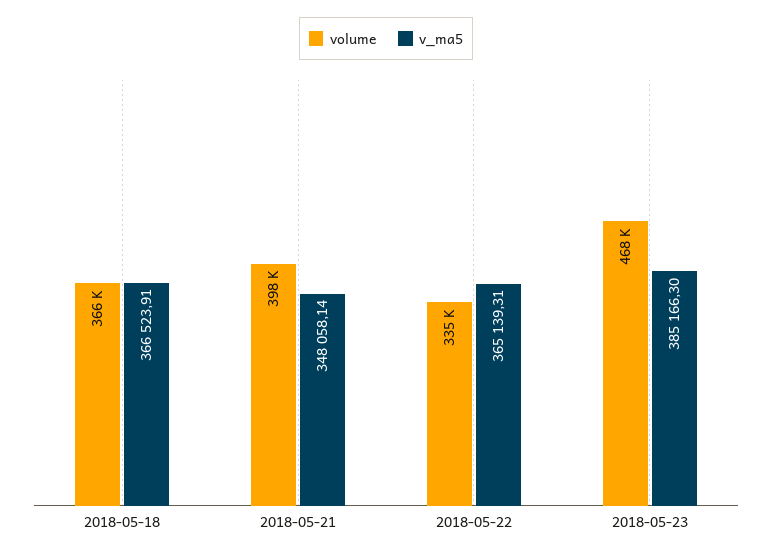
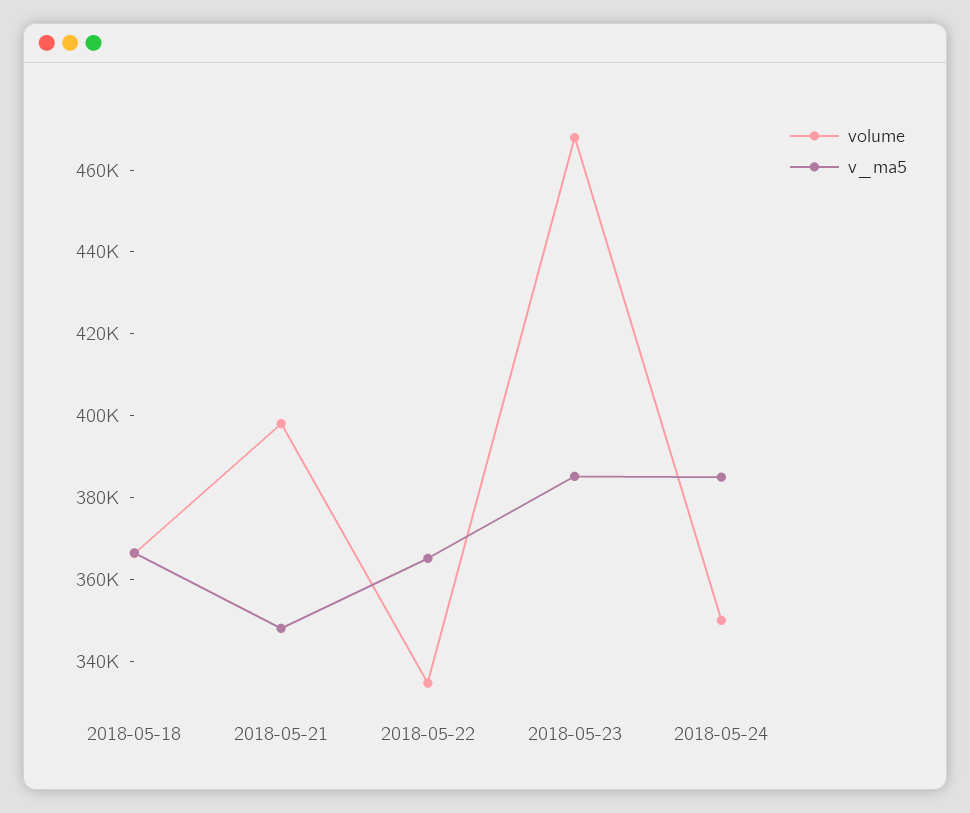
volume, 2018-05-24: none -> 350000
v_ma5, 2018-05-24: none -> 385000

